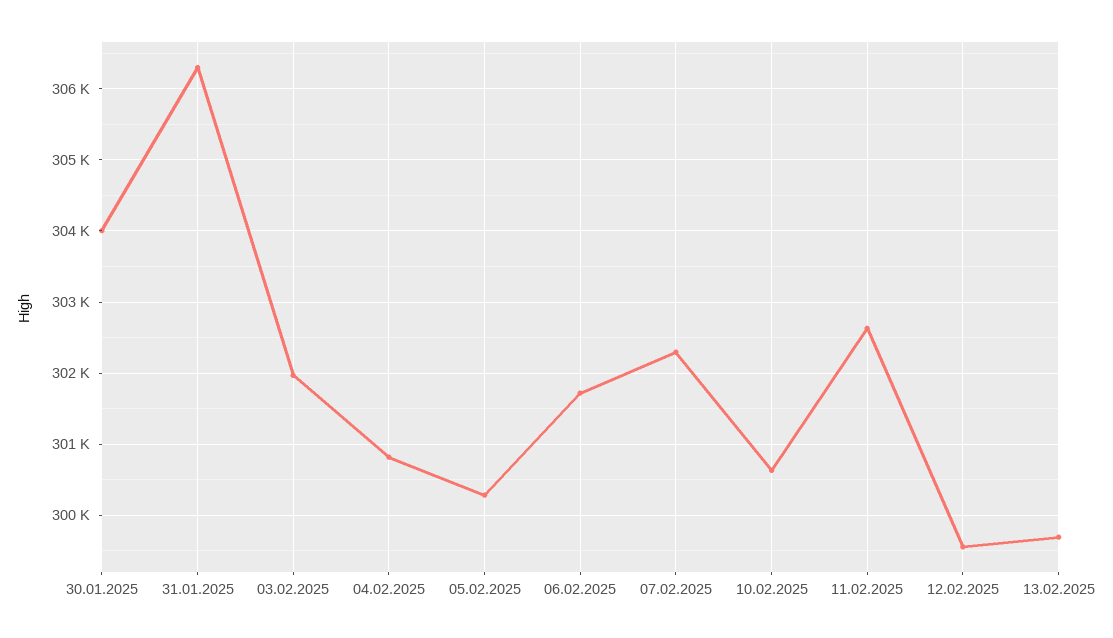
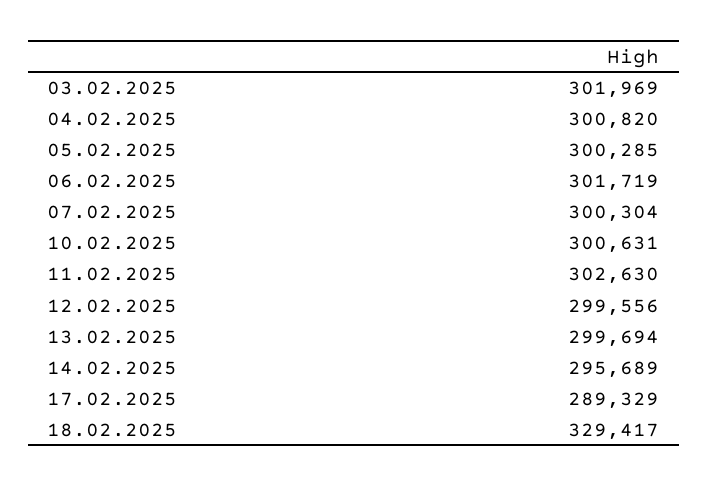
30.01.2025: 304000 -> none
31.01.2025: 306300 -> none
07.02.2025: 302300 -> 300304
14.02.2025: none -> 295689
17.02.2025: none -> 289329
18.02.2025: none -> 329417

